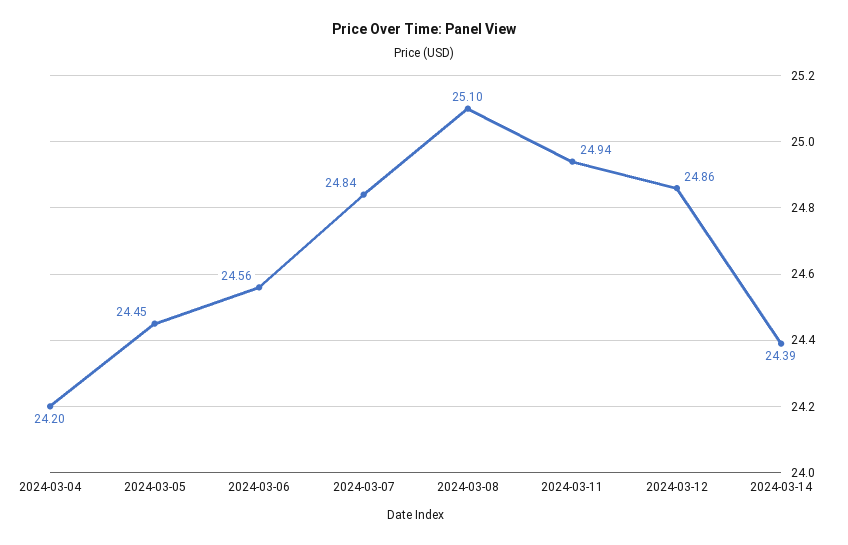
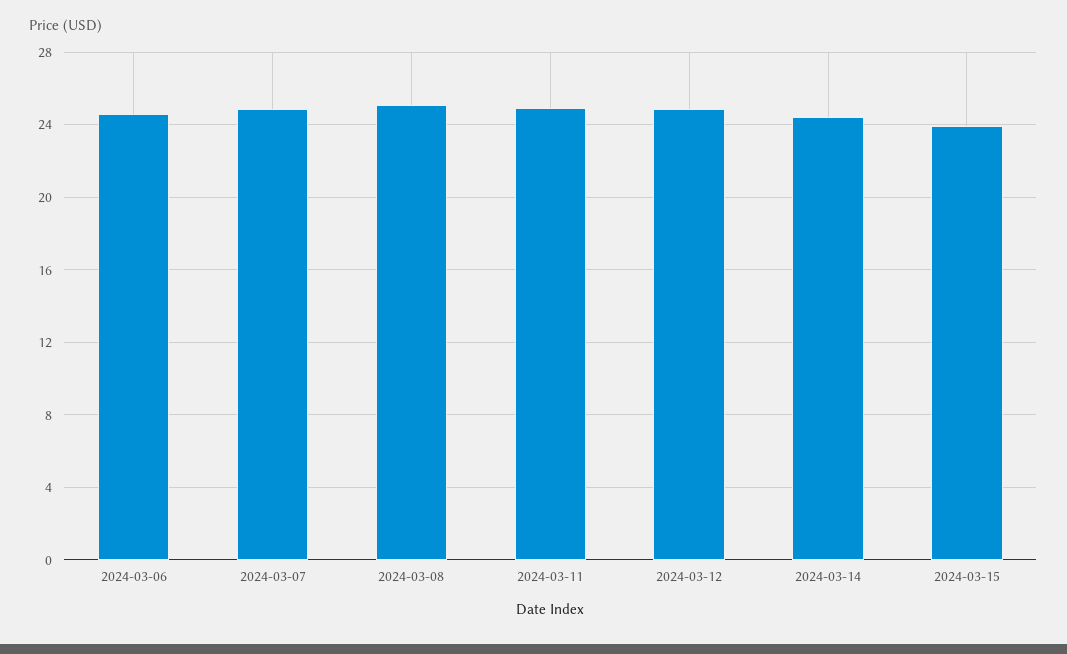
2024-03-04: 24.2 -> none
2024-03-05: 24.45 -> none
2024-03-15: none -> 24

